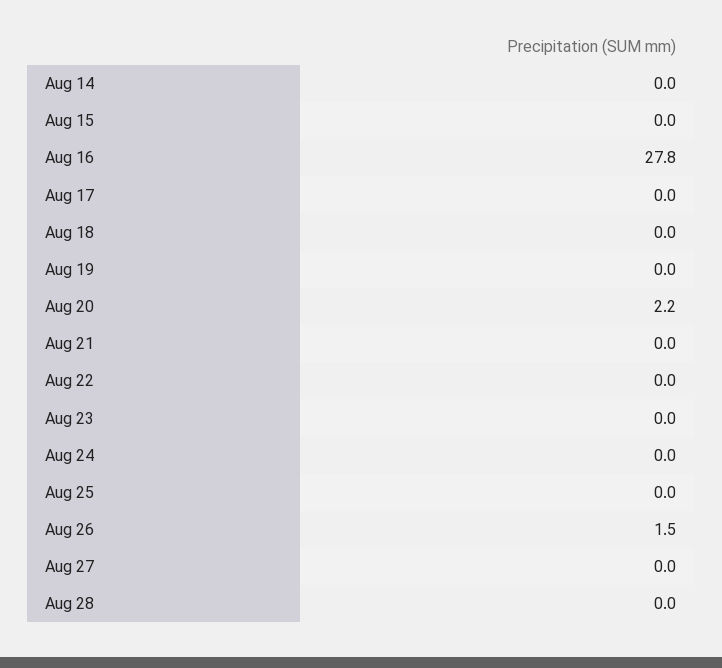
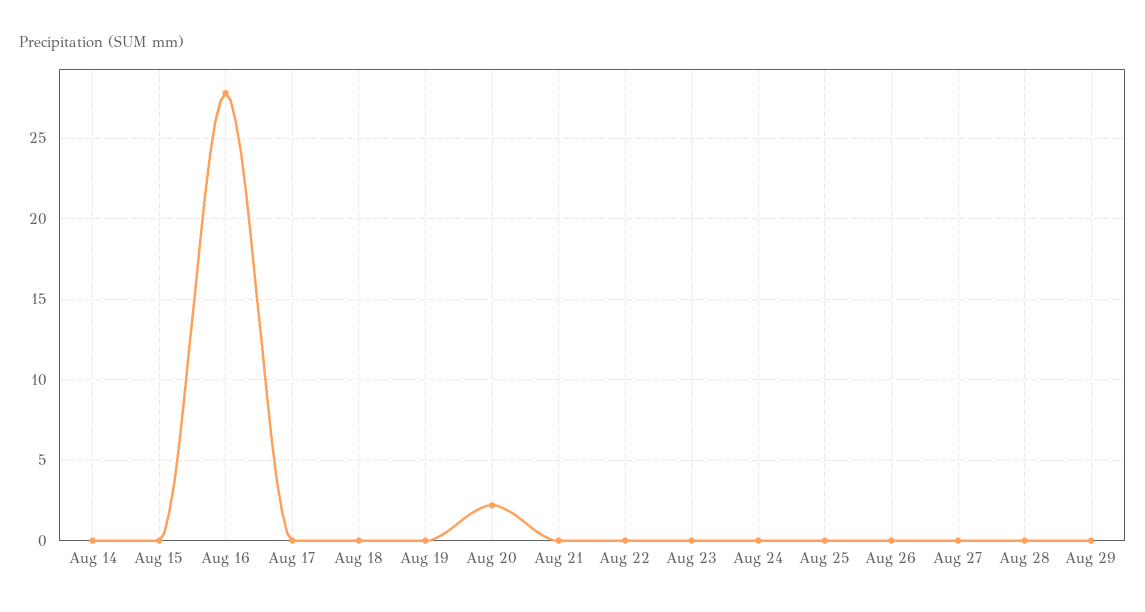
Aug 26: 1.5 -> 0
Aug 29: none -> 0

